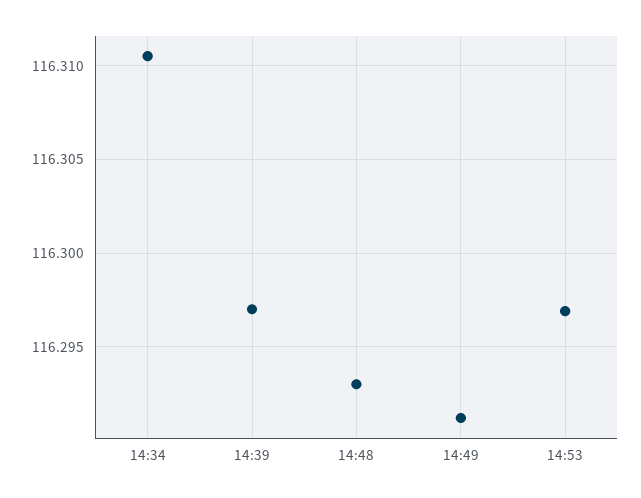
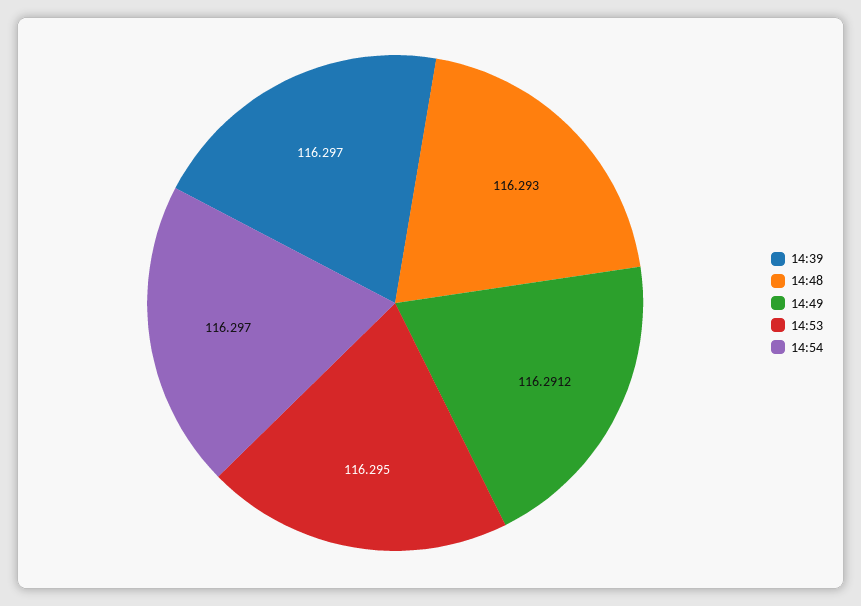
14:34: 116.3105 -> none
14:53: 116.297 -> 116.295
14:54: none -> 116.297

